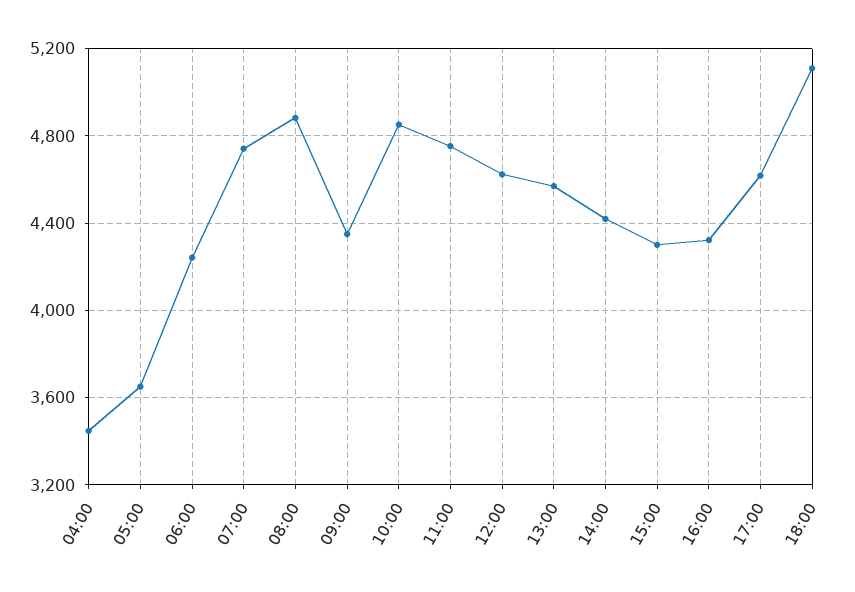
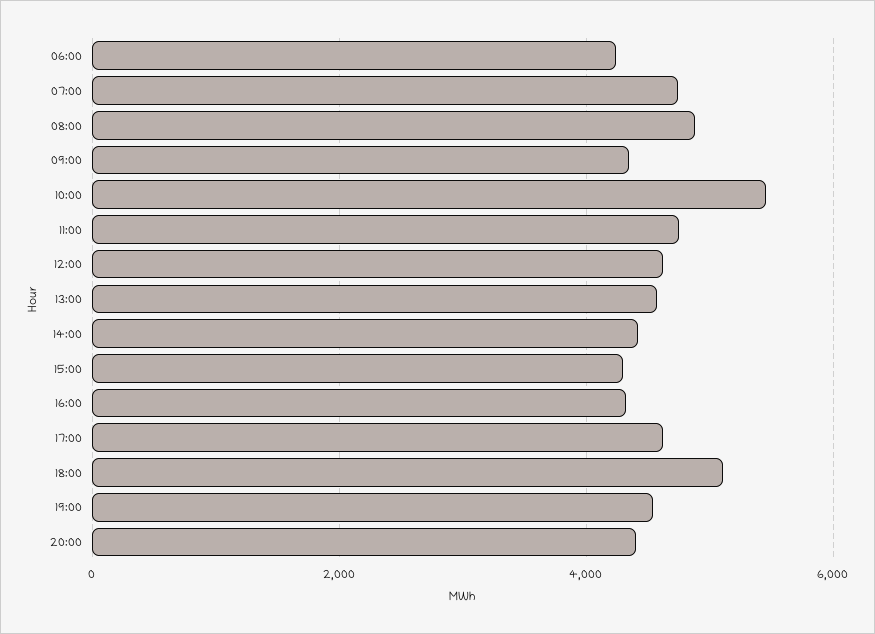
04:00: 3450 -> none
05:00: 3650 -> none
10:00: 4850 -> 5400
19:00: none -> 4600
20:00: none -> 4400

